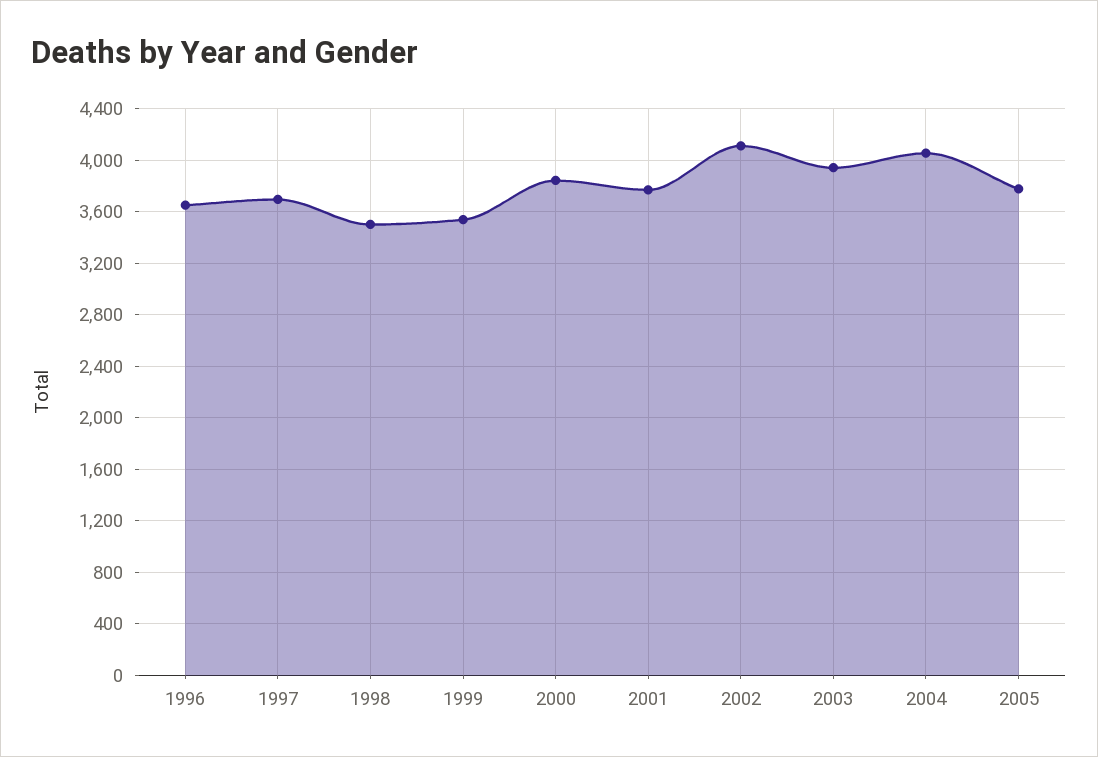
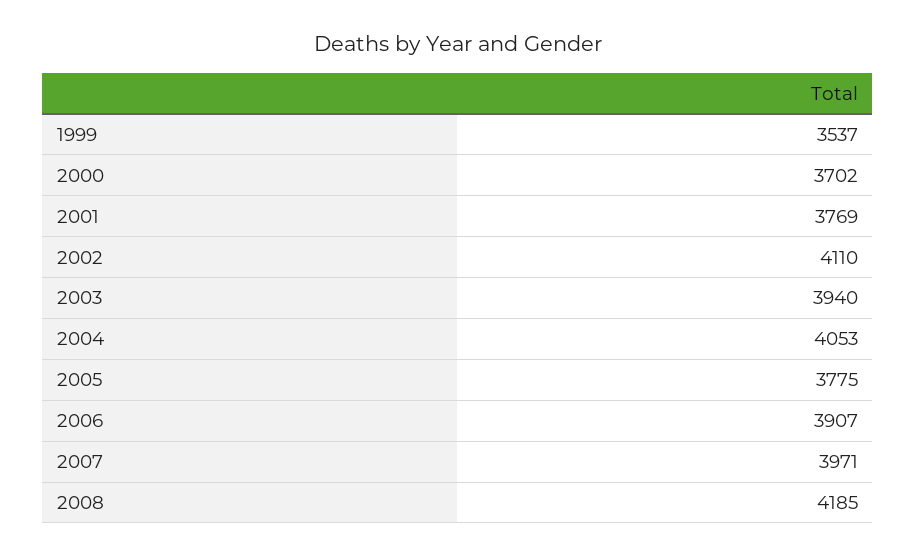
1996: 3650 -> none
1997: 3700 -> none
1998: 3500 -> none
2000: 3850 -> 3702
2006: none -> 3907
2007: none -> 3971
2008: none -> 4185

